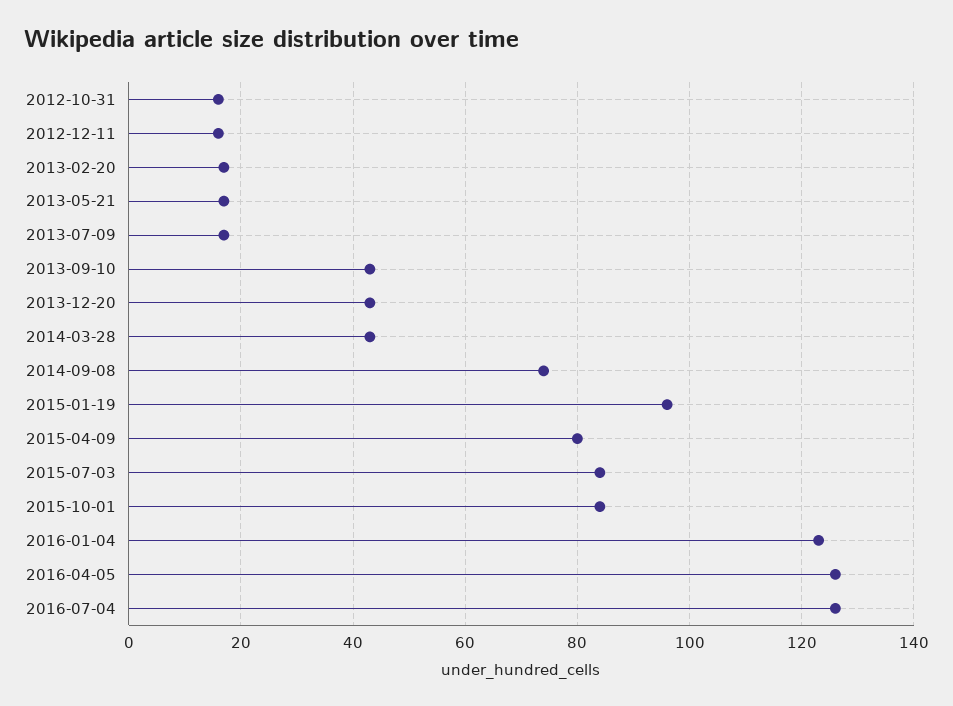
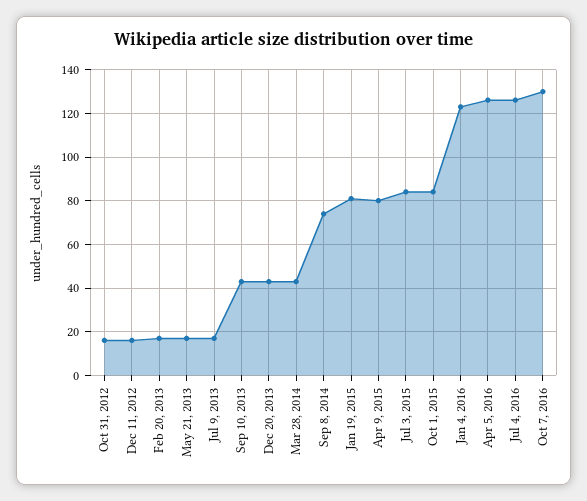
2015-01-19: 95 -> 80
Oct 7, 2016: none -> 130

